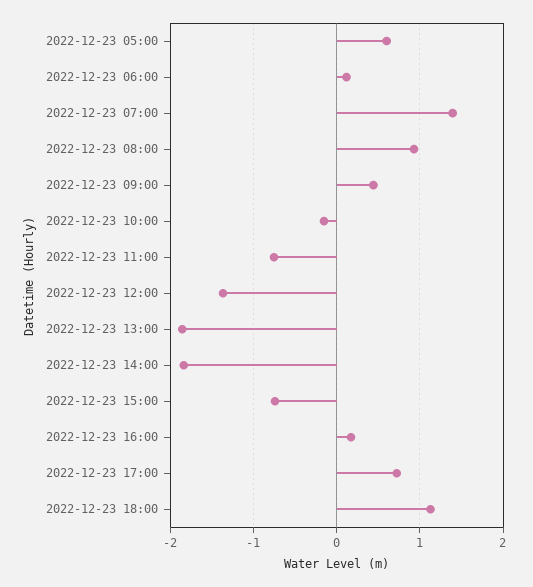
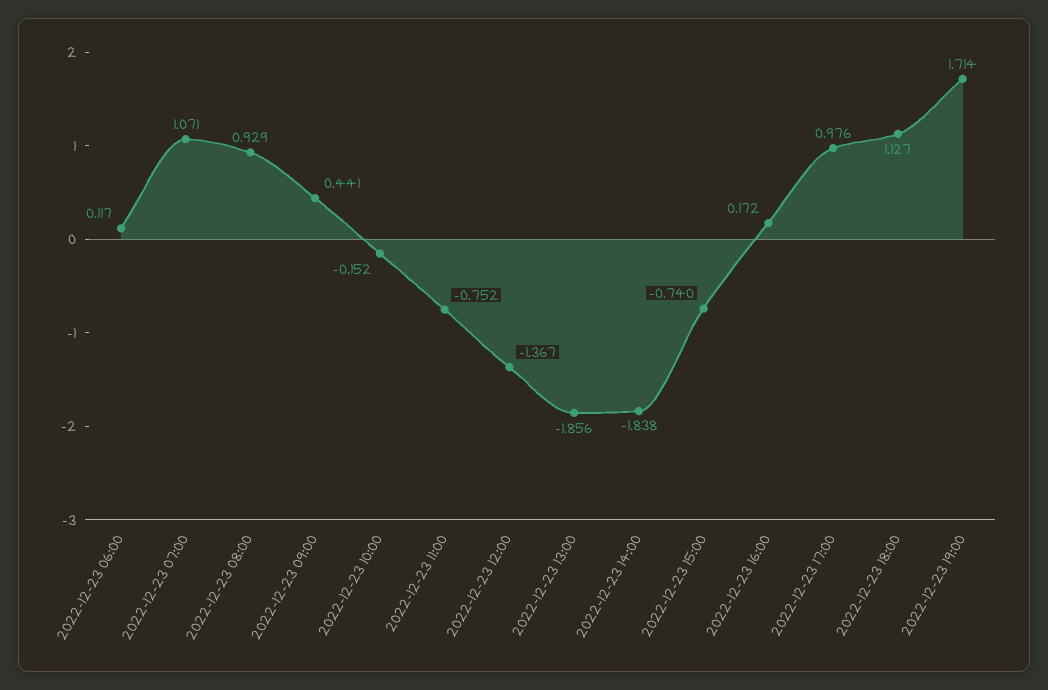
2022-12-23 05:00: 0.6 -> none
2022-12-23 07:00: 1.4 -> 1.071
2022-12-23 17:00: 0.7 -> 0.976
2022-12-23 19:00: none -> 1.714

